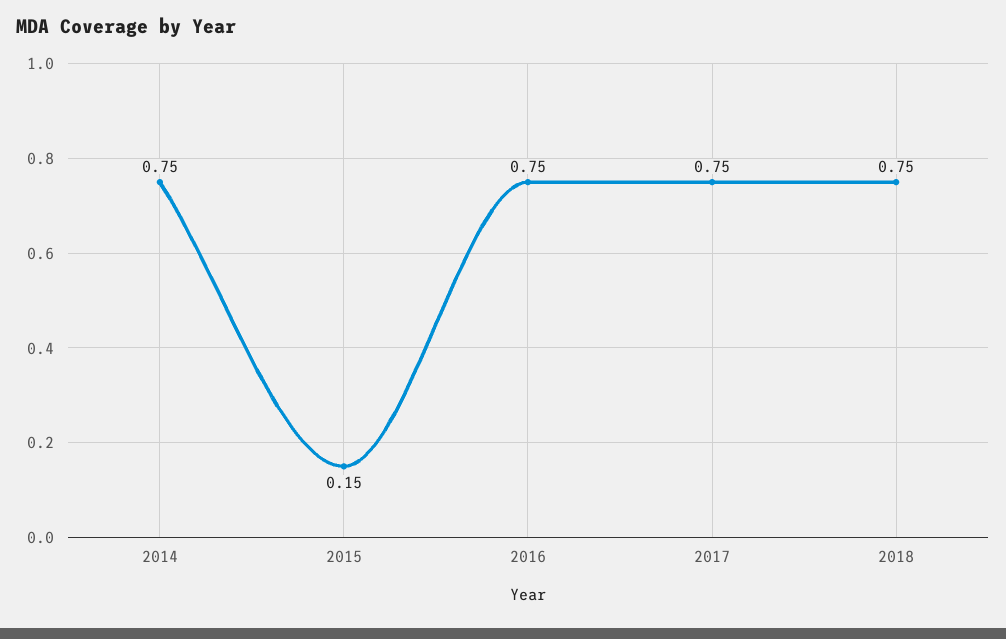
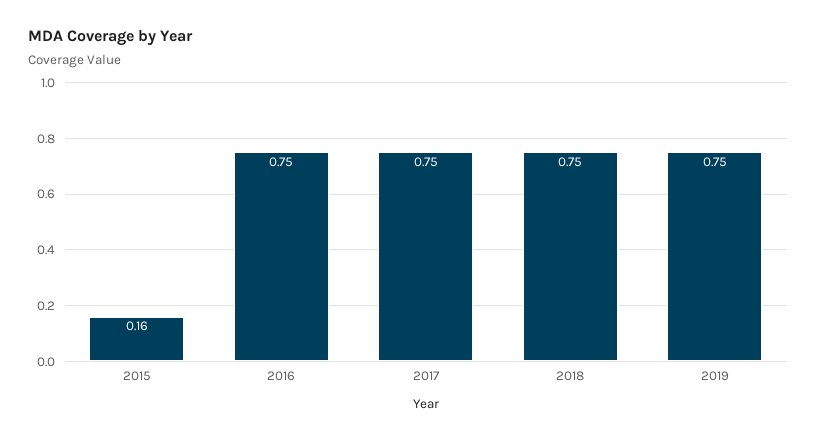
2014: 0.75 -> none
2015: 0.15 -> 0.16
2019: none -> 0.75

